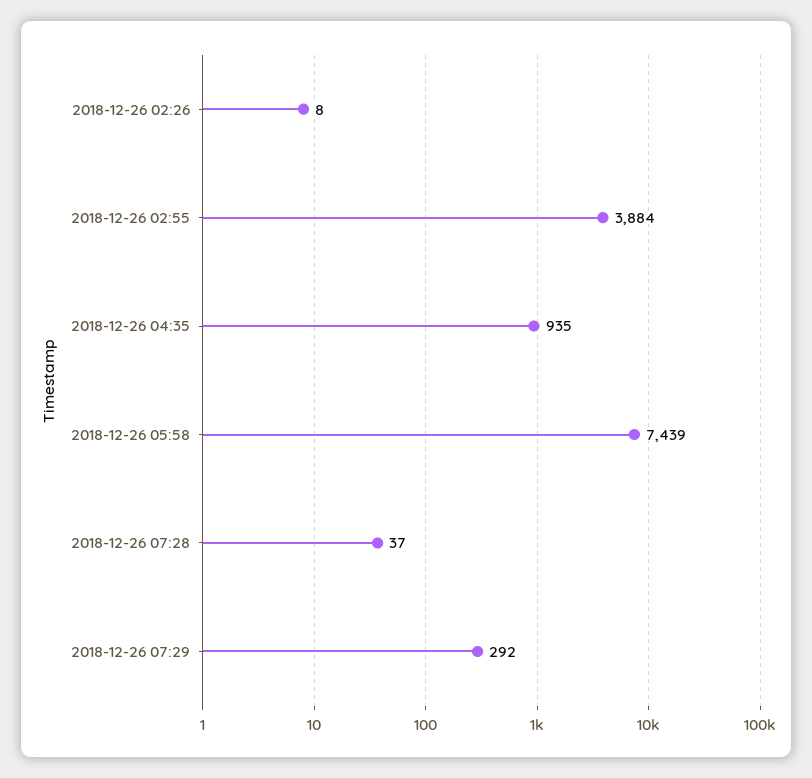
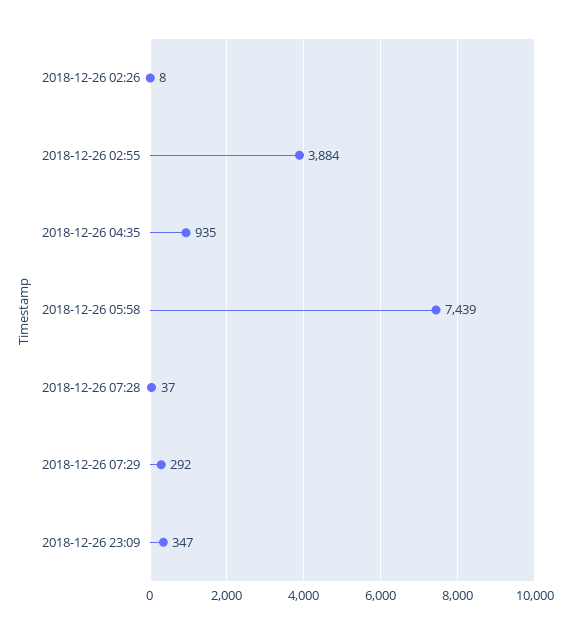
2018-12-26 23:09: none -> 347

